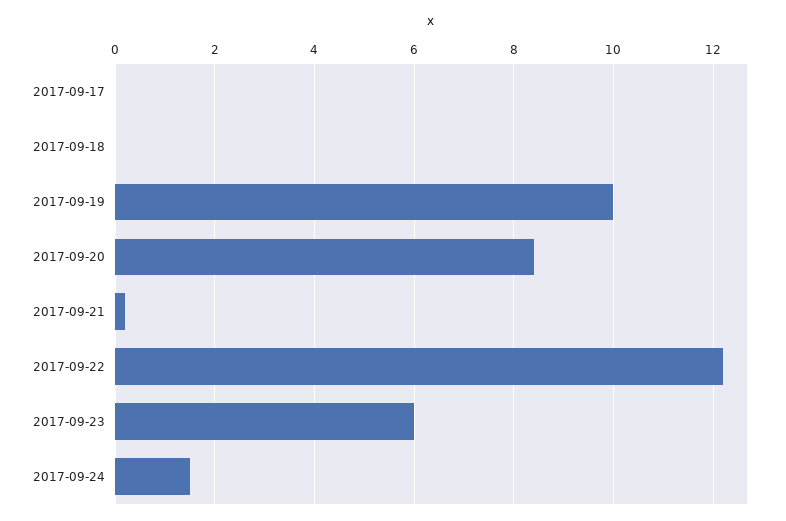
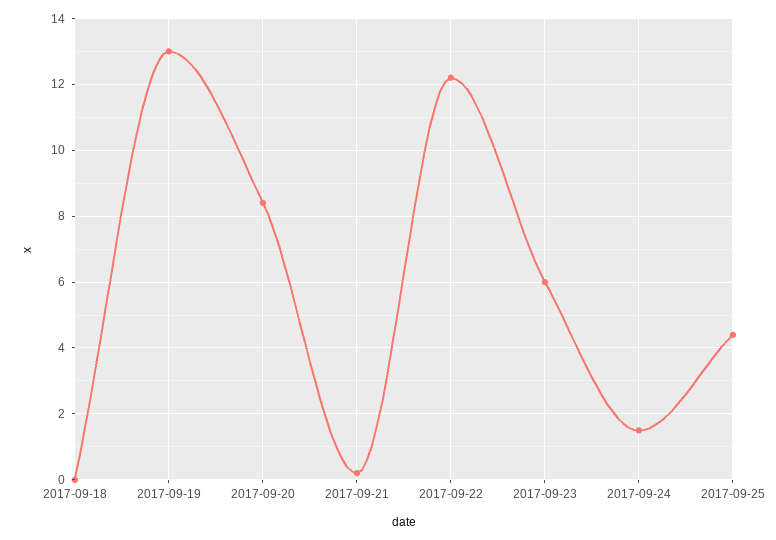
2017-09-17: 0 -> none
2017-09-19: 10 -> 13
2017-09-25: none -> 4.5

